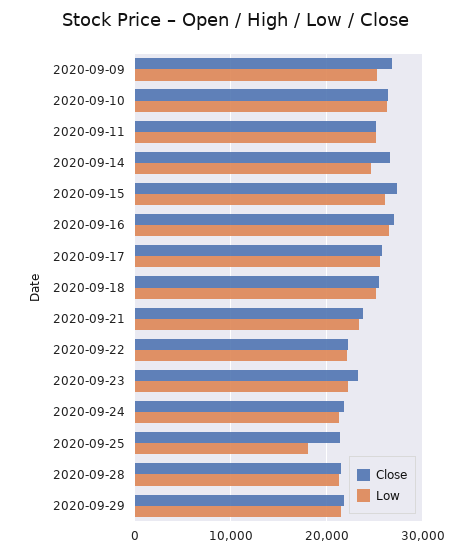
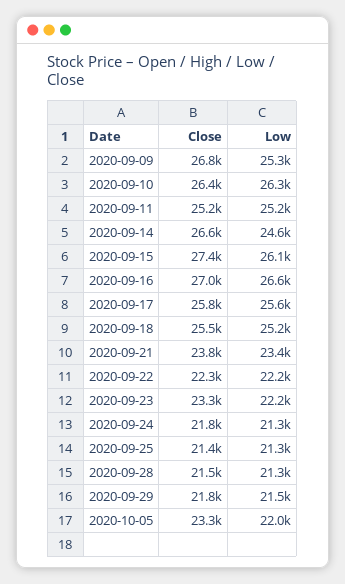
Low, 2020-09-25: 18000 -> 21300
Close, 2020-10-05: none -> 23300
Low, 2020-10-05: none -> 22000

